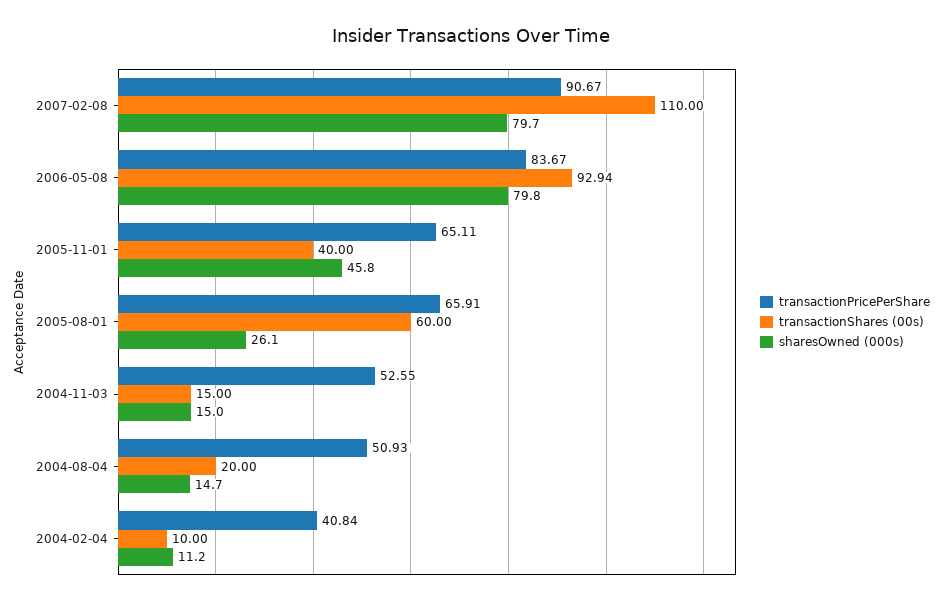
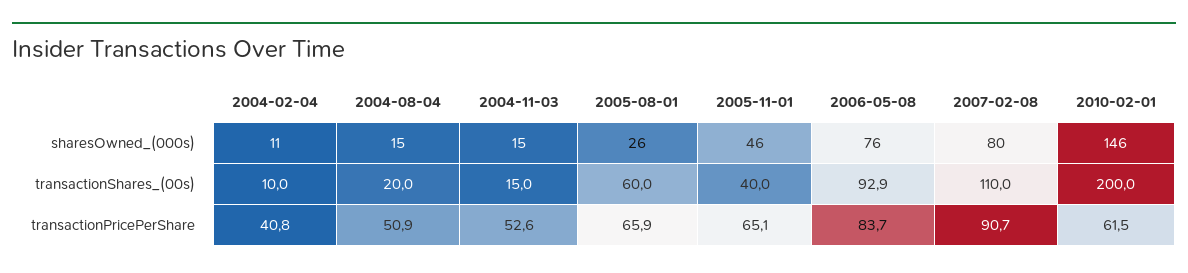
sharesOwned (000s), 2006-05-08: 79.8 -> 76
sharesOwned (000s), 2010-02-01: none -> 146
transactionShares (00s), 2010-02-01: none -> 200
transactionPricePerShare, 2010-02-01: none -> 61.5

